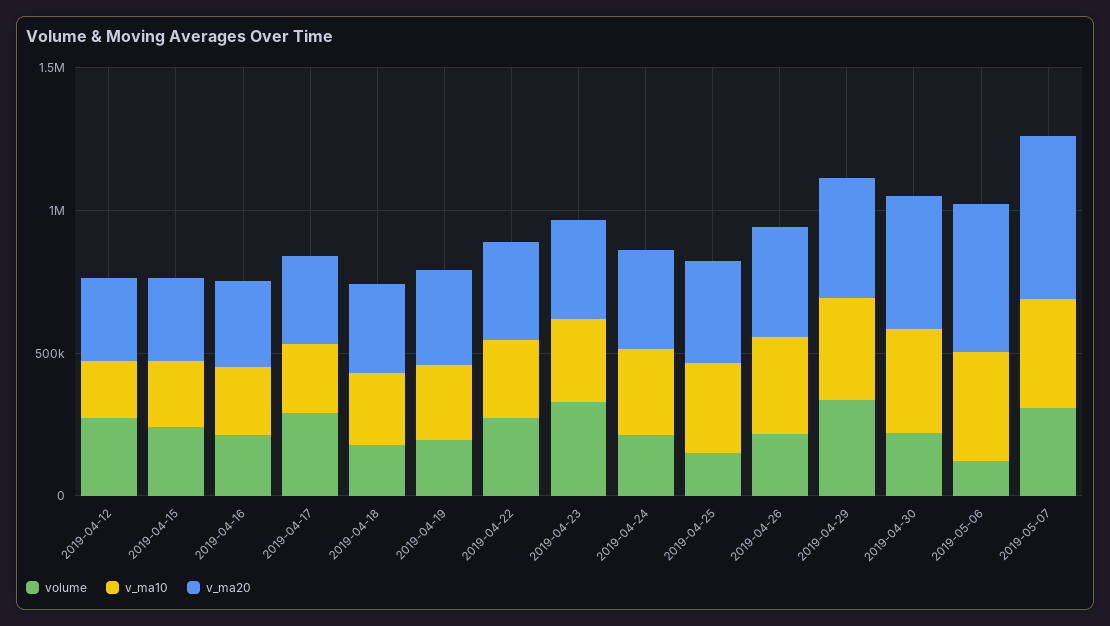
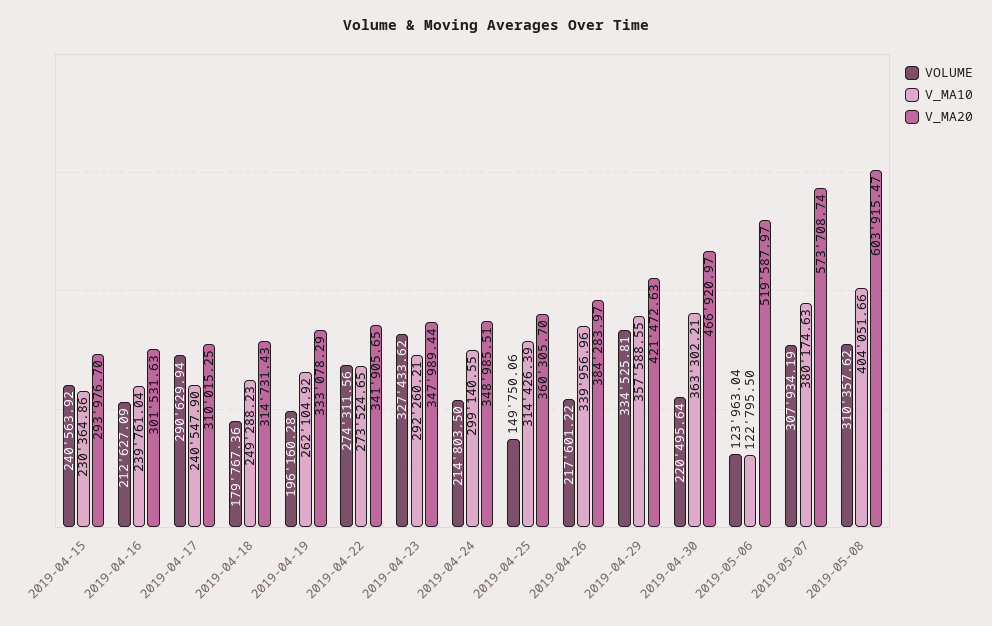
volume, 2019-04-12: 300000 -> none
v_ma10, 2019-04-12: 200000 -> none
v_ma20, 2019-04-12: 300000 -> none
v_ma10, 2019-05-06: 400000 -> 122795.5
volume, 2019-05-08: none -> 310357.62
v_ma10, 2019-05-08: none -> 404051.66
v_ma20, 2019-05-08: none -> 603915.47

